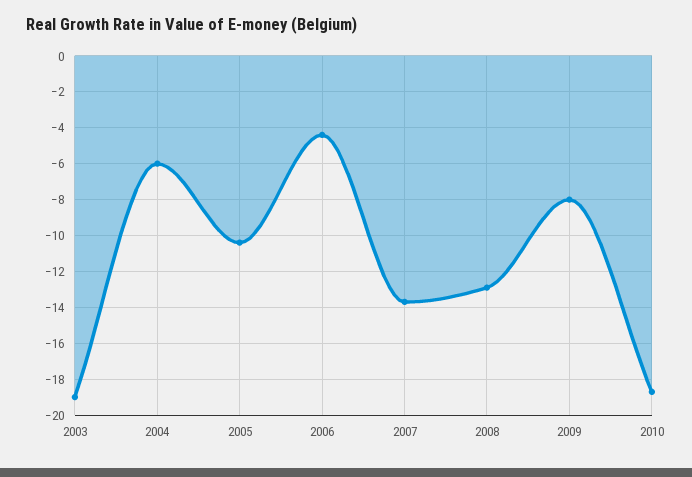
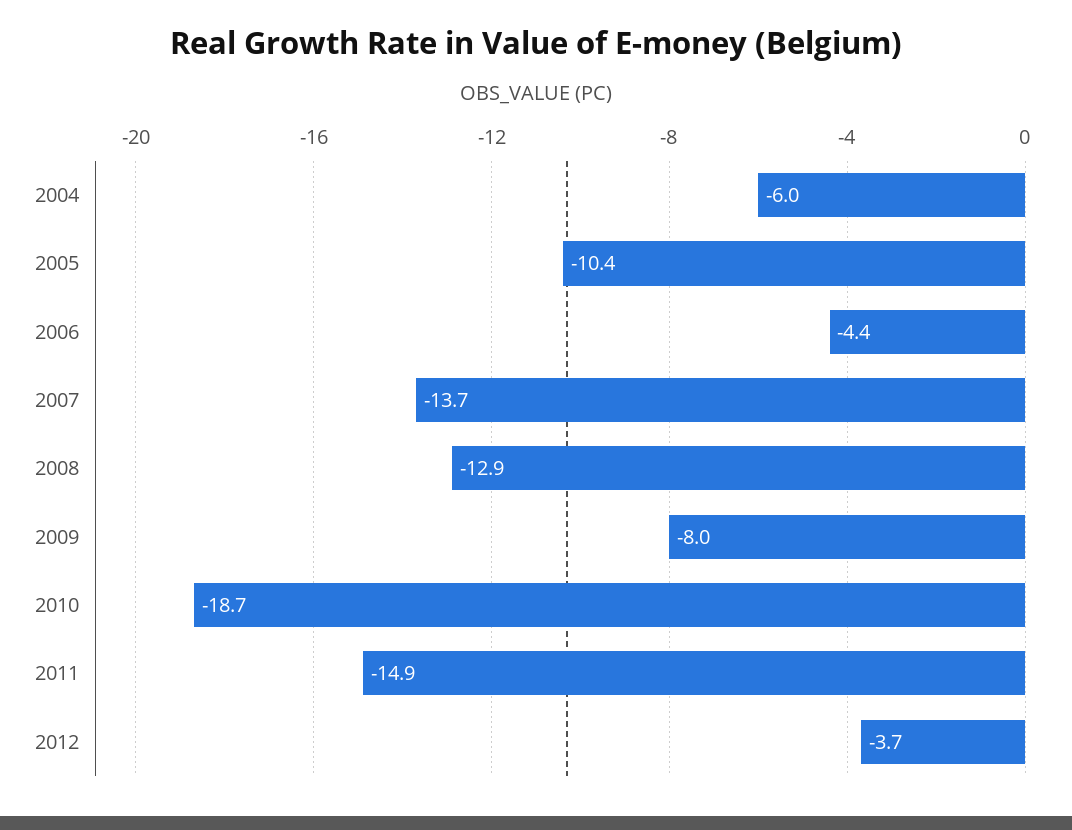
2003: -19 -> none
2011: none -> -14.9
2012: none -> -3.7

